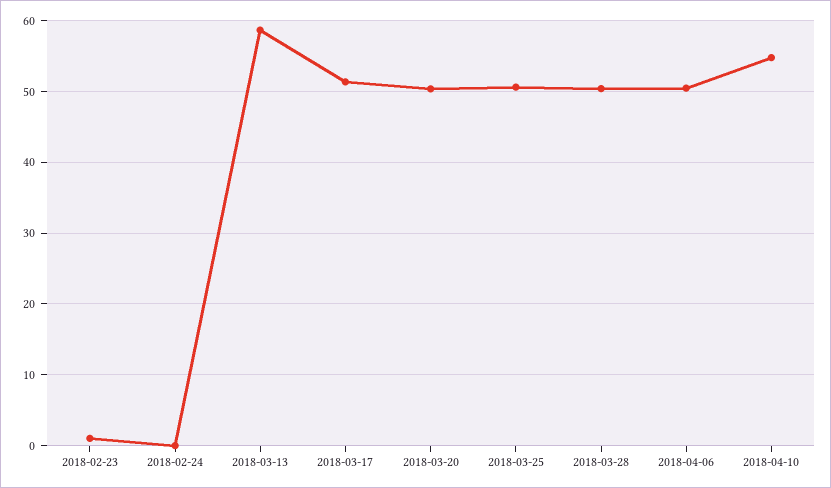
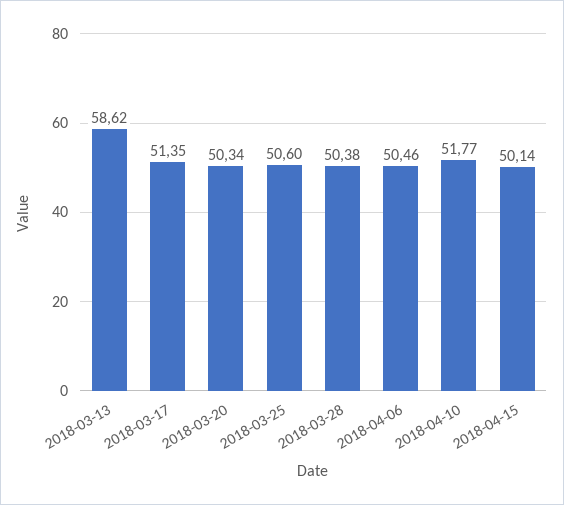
2018-02-23: 1 -> none
2018-02-24: 0 -> none
2018-04-10: 55 -> 51.77
2018-04-15: none -> 50.14

